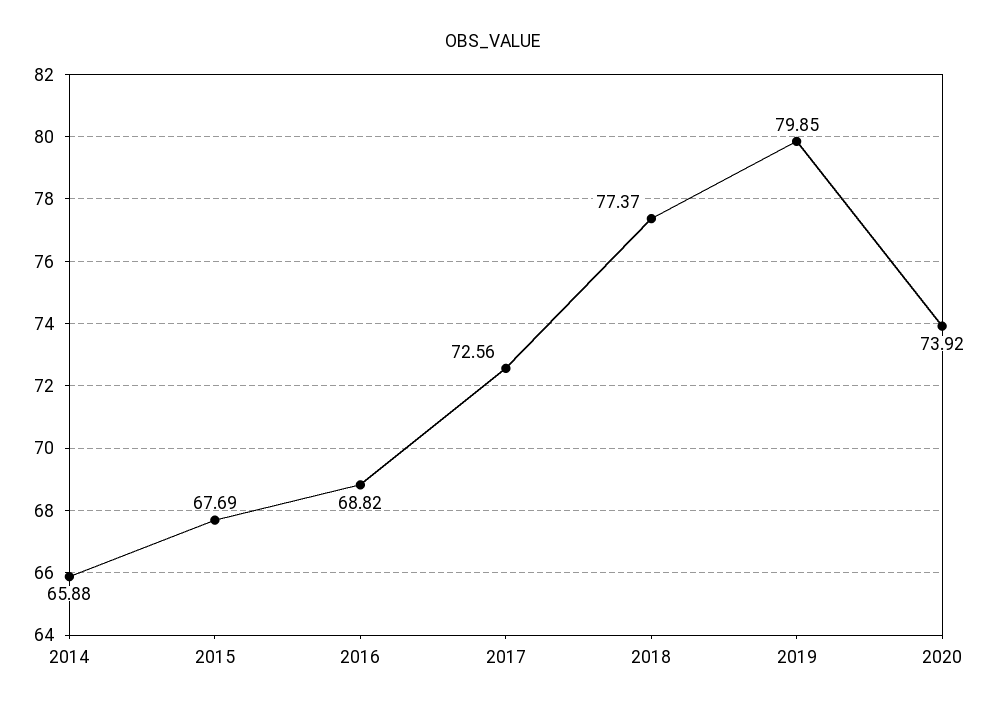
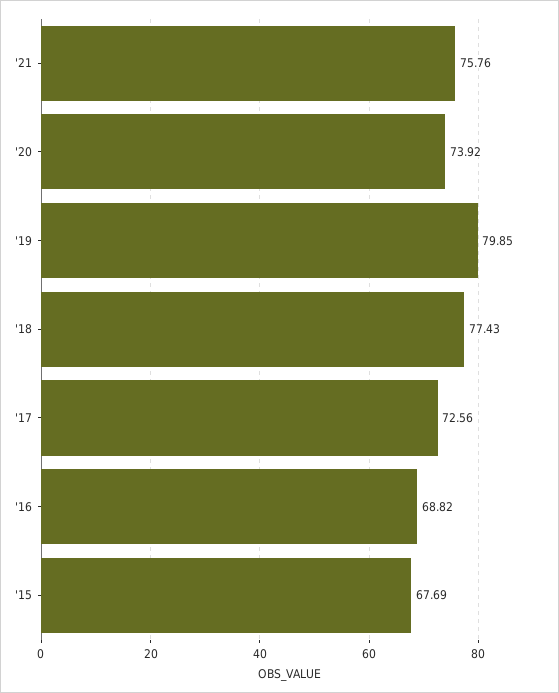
2014: 65.88 -> none
2018: 77.37 -> 77.43
'21: none -> 75.76

